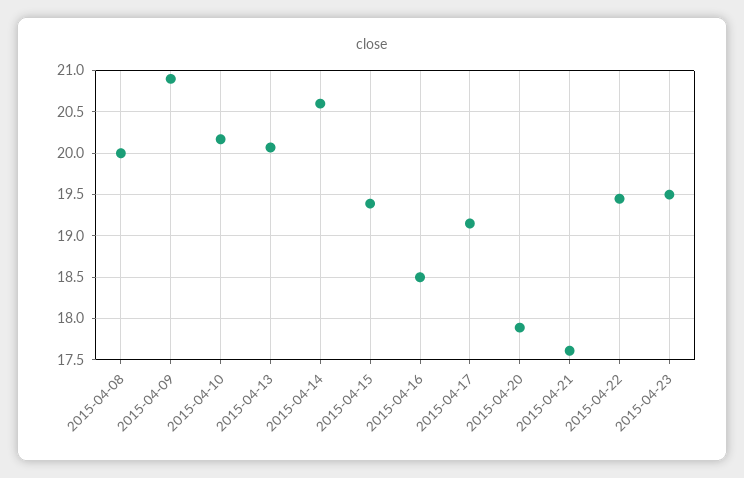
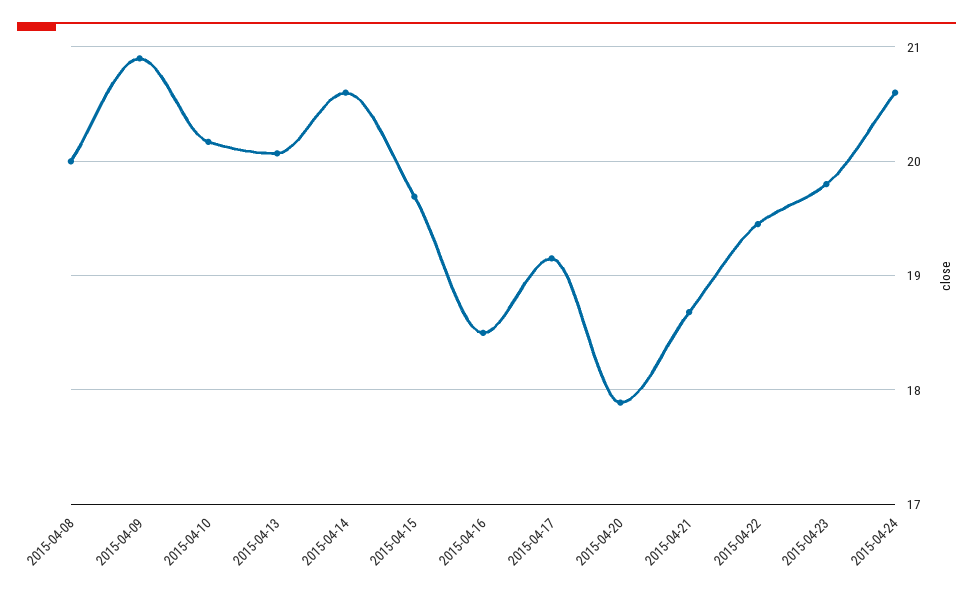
2015-04-15: 19.4 -> 19.7
2015-04-21: 17.6 -> 18.7
2015-04-23: 19.5 -> 19.8
2015-04-24: none -> 20.6

